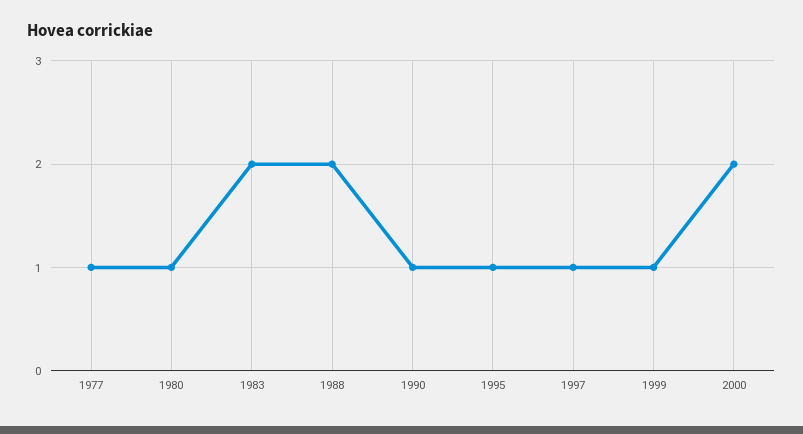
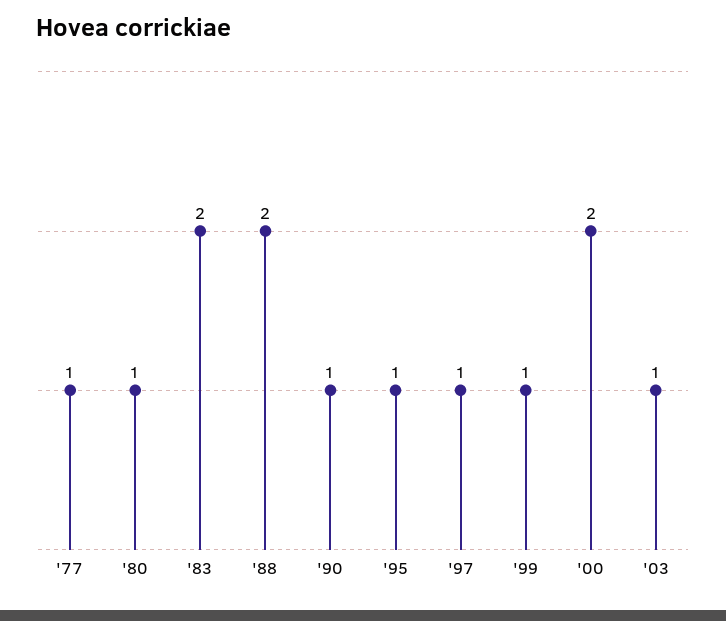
'03: none -> 1

